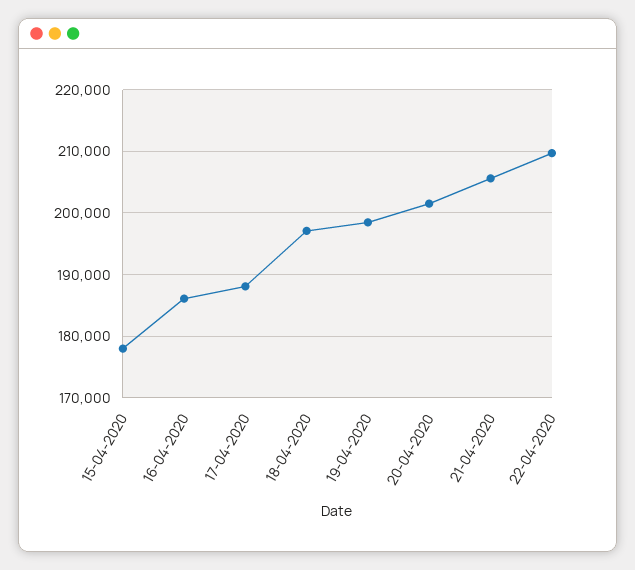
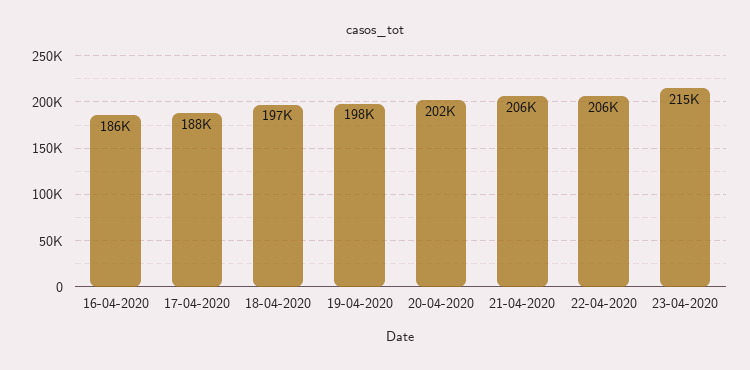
15-04-2020: 178000 -> none
22-04-2020: 210000 -> 206000
23-04-2020: none -> 215000

